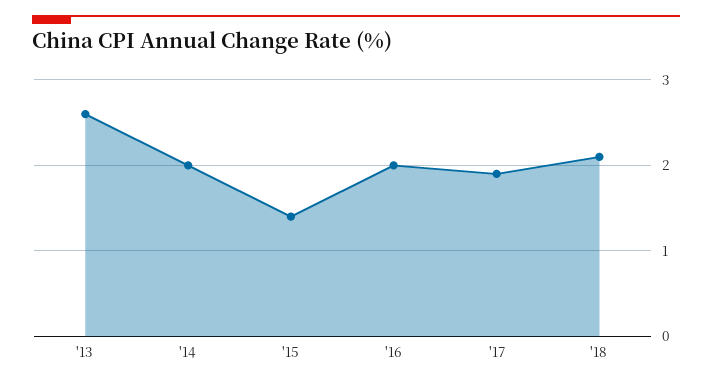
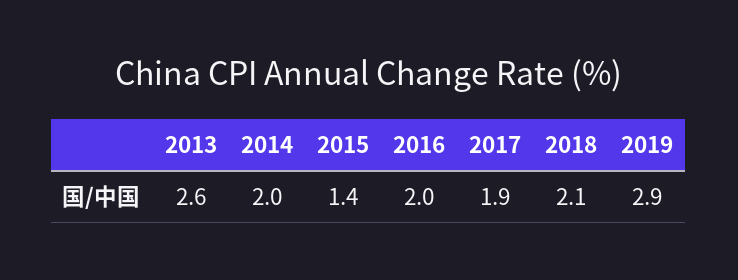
2019: none -> 2.9

